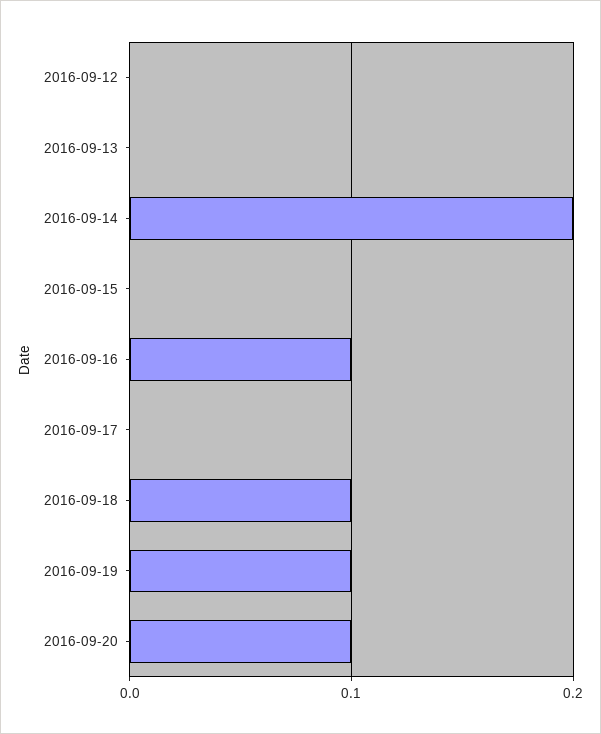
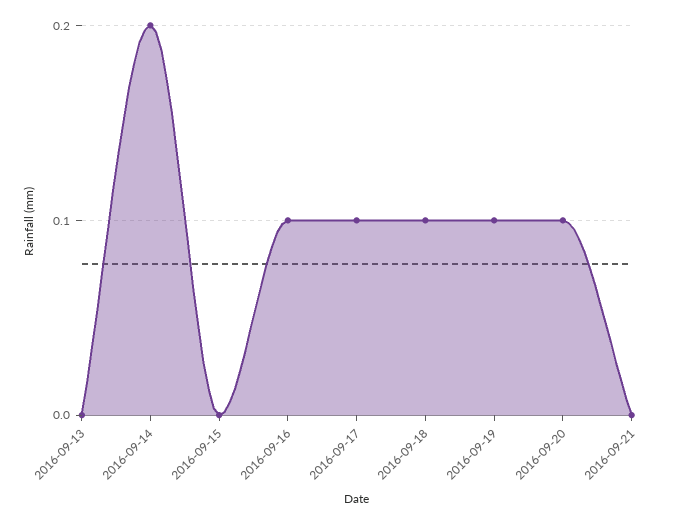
2016-09-12: 0 -> none
2016-09-17: 0 -> 0.1
2016-09-21: none -> 0

